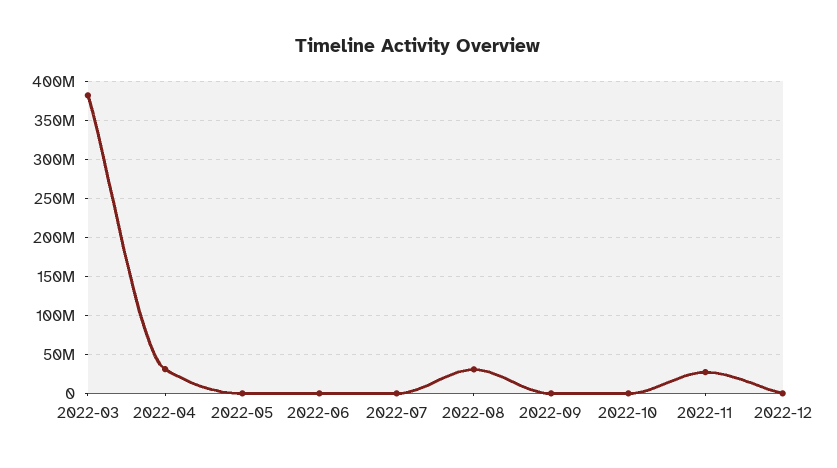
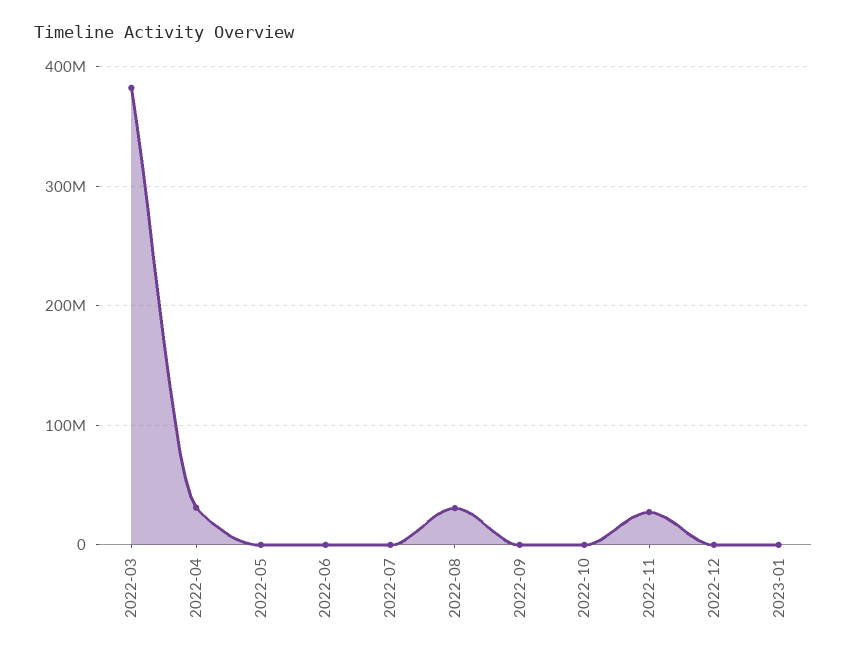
2023-01: none -> 0

